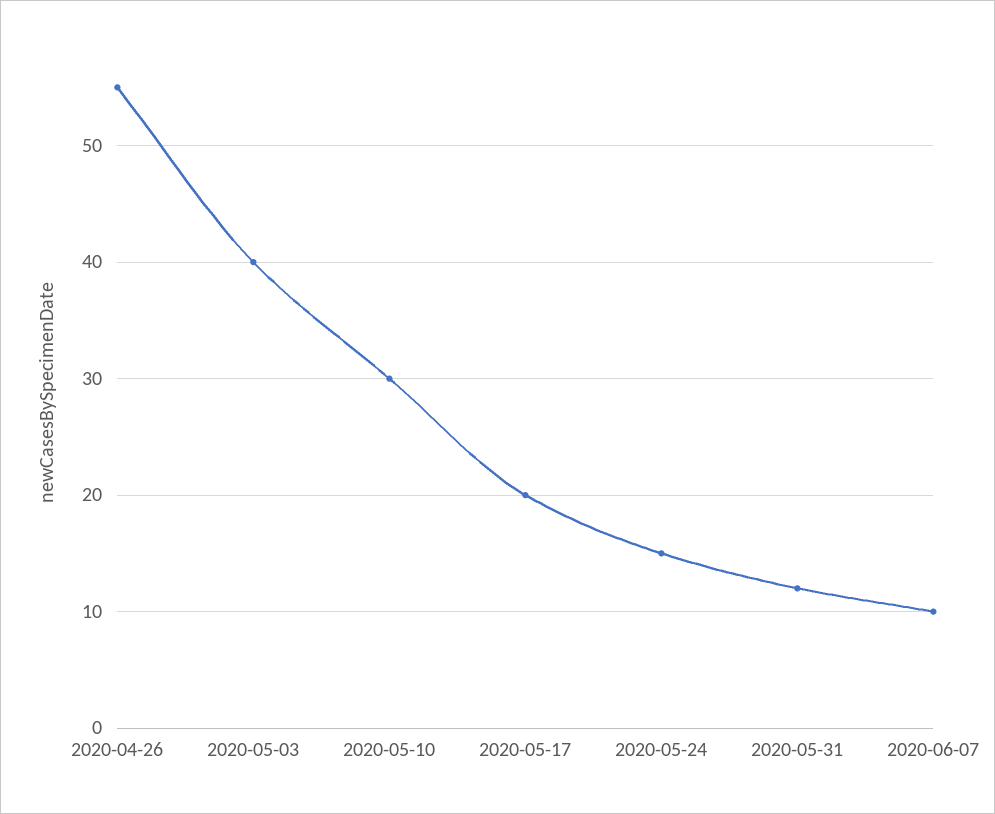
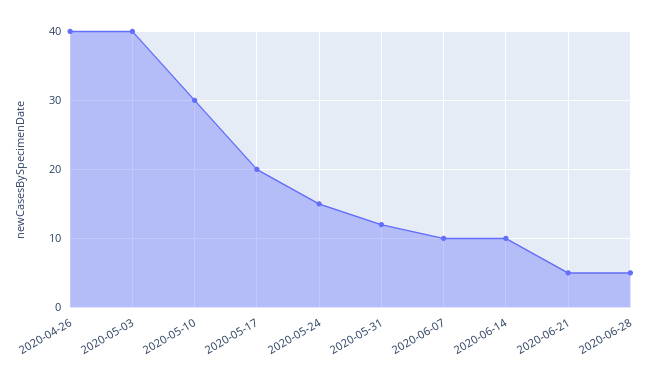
2020-04-26: 55 -> 40
2020-06-14: none -> 10
2020-06-21: none -> 5
2020-06-28: none -> 5

